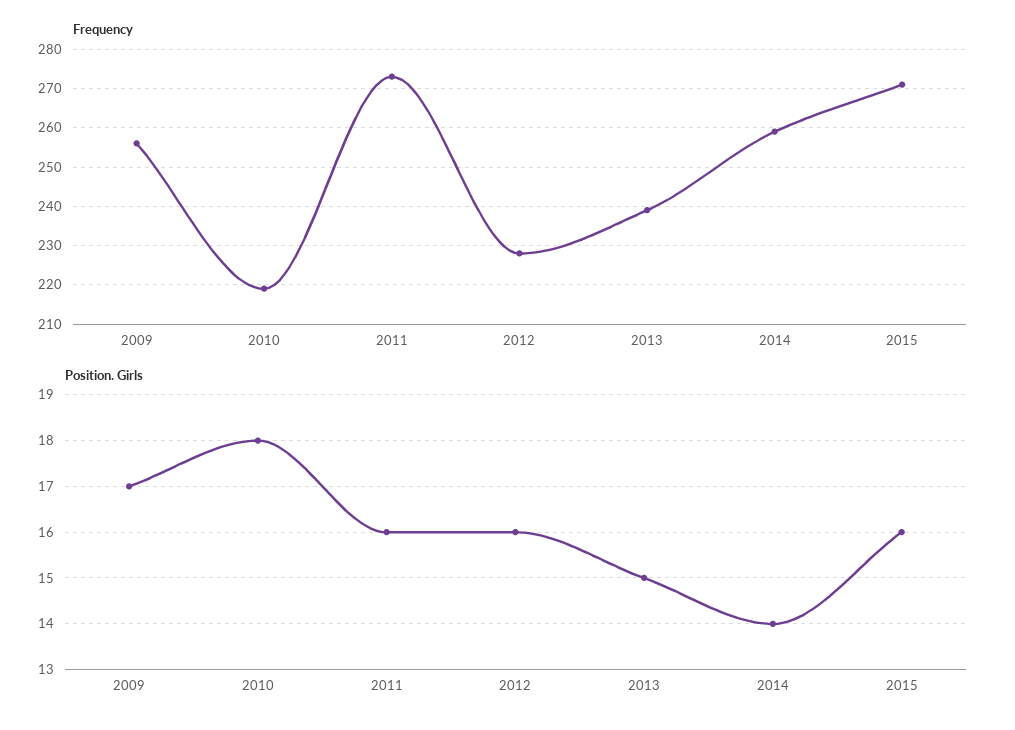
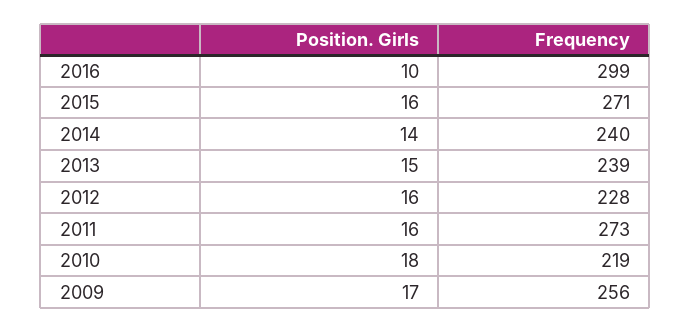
Frequency, 2014: 260 -> 240
Position. Girls, 2016: none -> 10
Frequency, 2016: none -> 299

